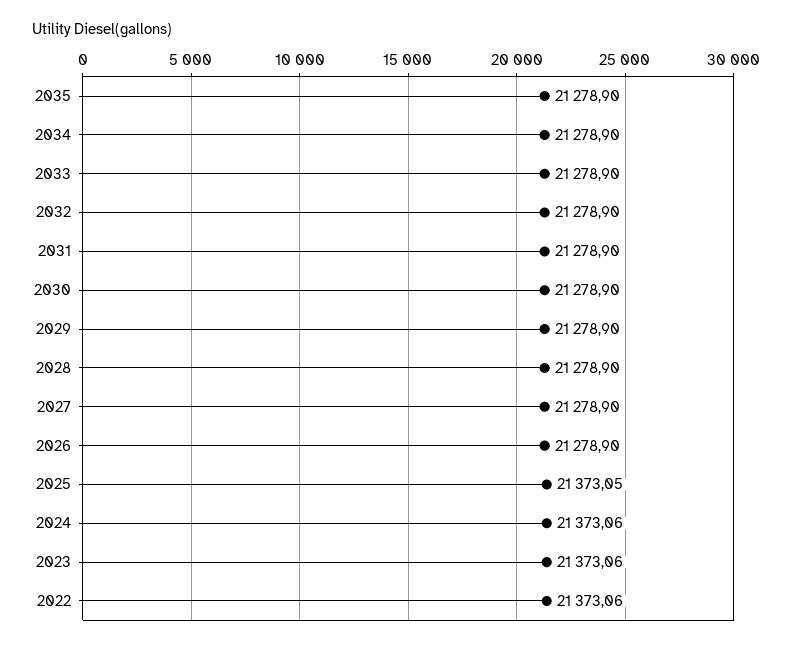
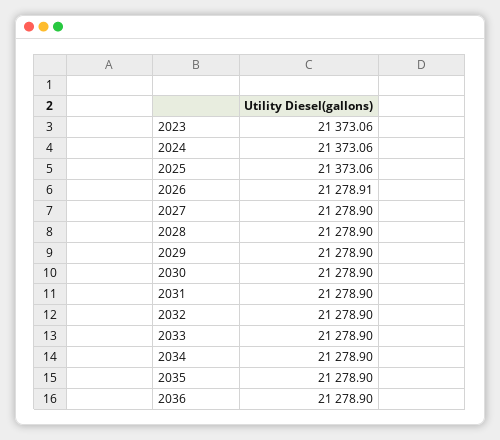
2026: 21278.9 -> 21278.91
2025: 21373.05 -> 21373.06
2022: 21373.06 -> none
2036: none -> 21278.9

